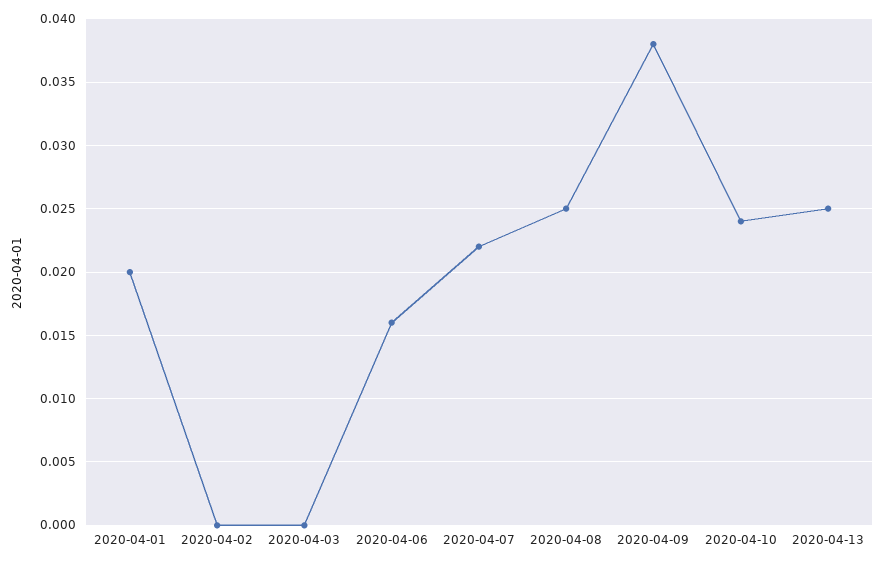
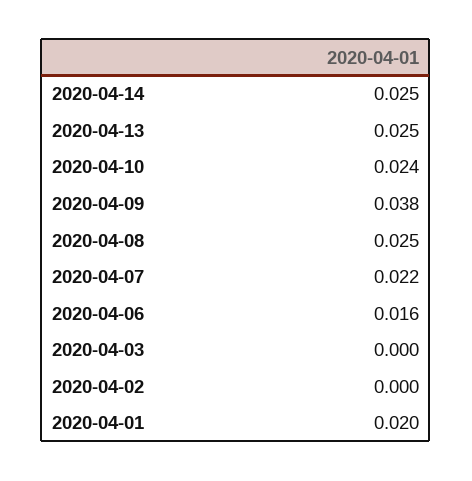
2020-04-14: none -> 0.025

